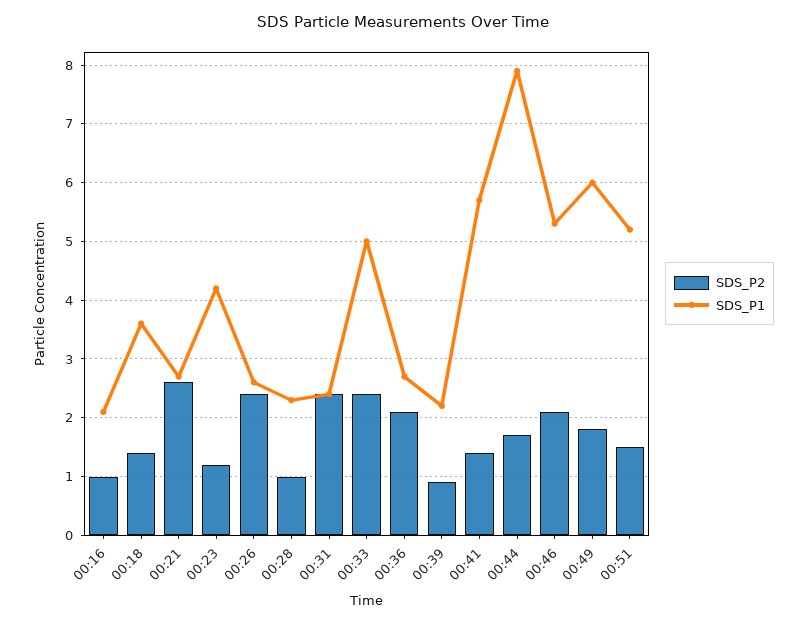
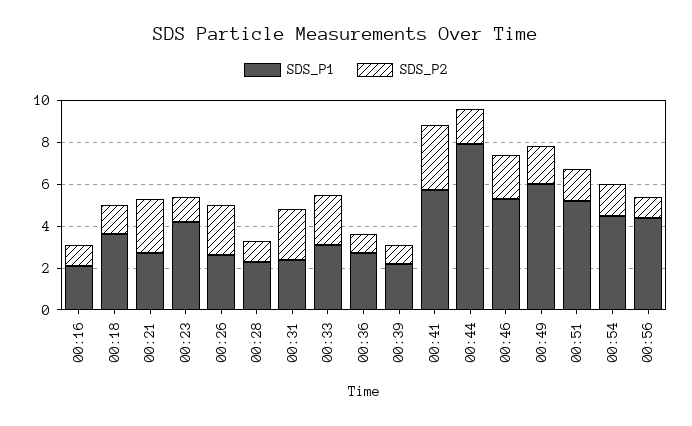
SDS_P1, 00:33: 5 -> 3
SDS_P2, 00:36: 2 -> 1
SDS_P2, 00:41: 1.5 -> 3
SDS_P1, 00:54: none -> 4.5
SDS_P2, 00:54: none -> 1.5
SDS_P1, 00:56: none -> 4.5
SDS_P2, 00:56: none -> 1

